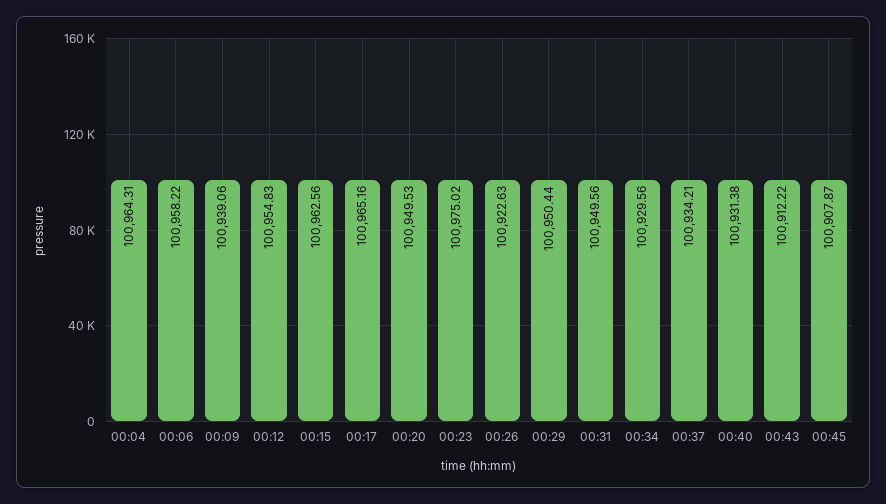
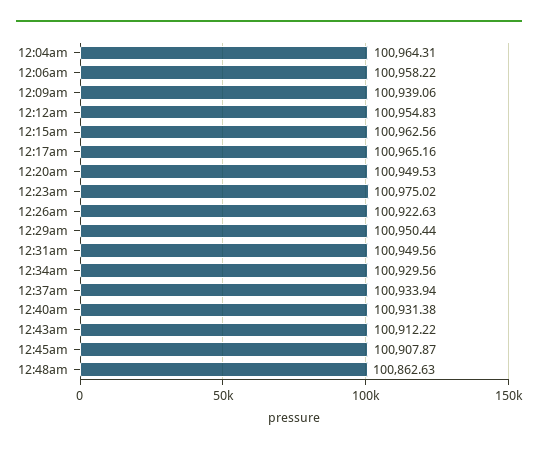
00:37: 100934.21 -> 100933.94
12:48am: none -> 100862.63

